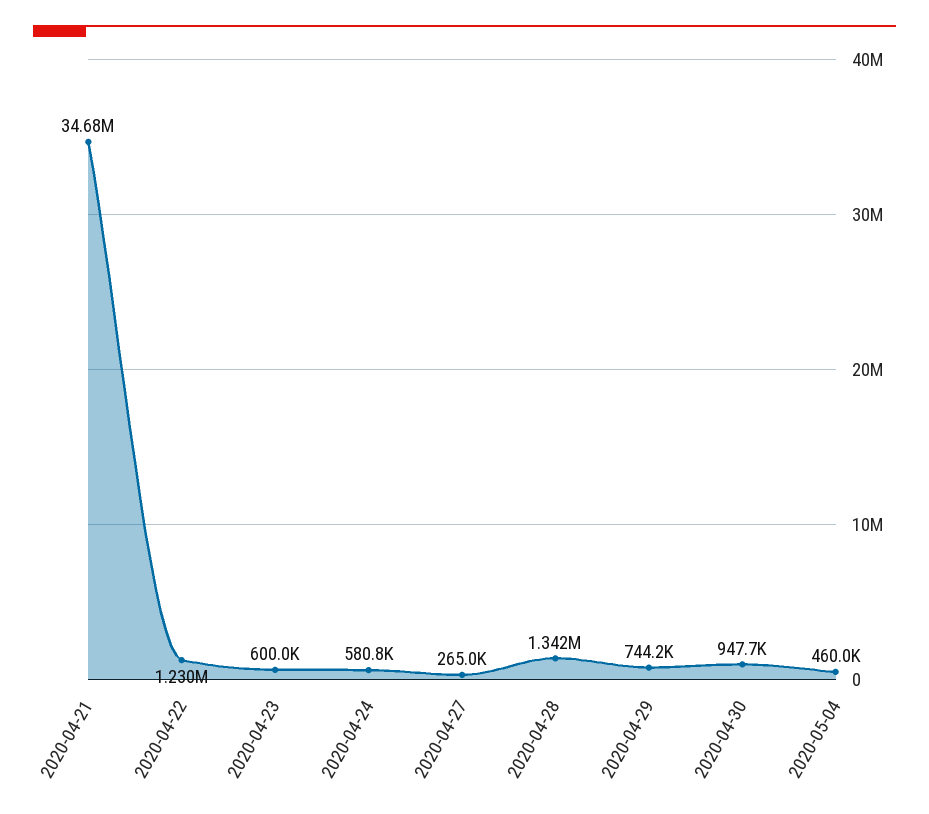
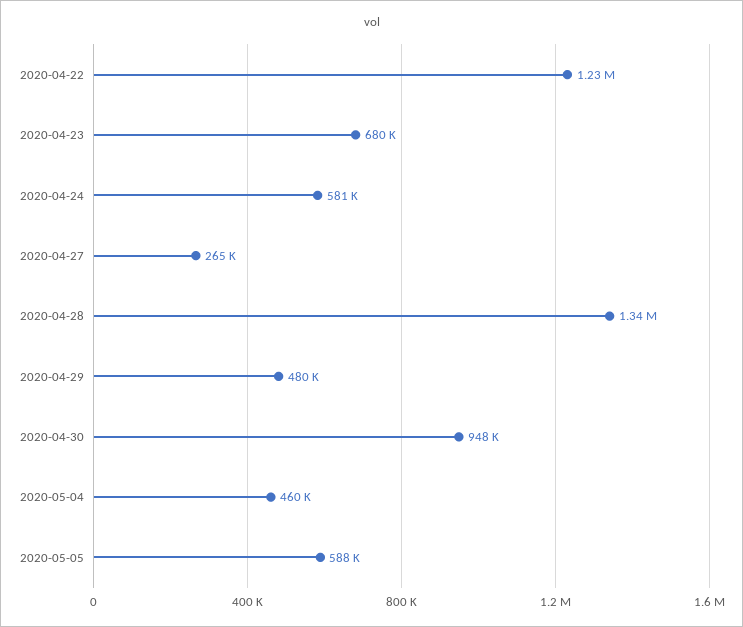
2020-04-21: 34680000 -> none
2020-04-23: 600000 -> 680000
2020-04-29: 744200 -> 480000
2020-05-05: none -> 588000

